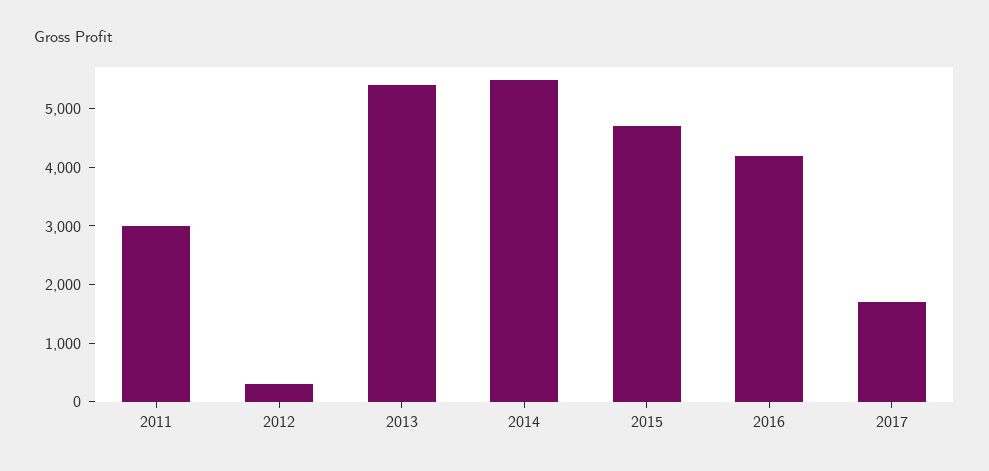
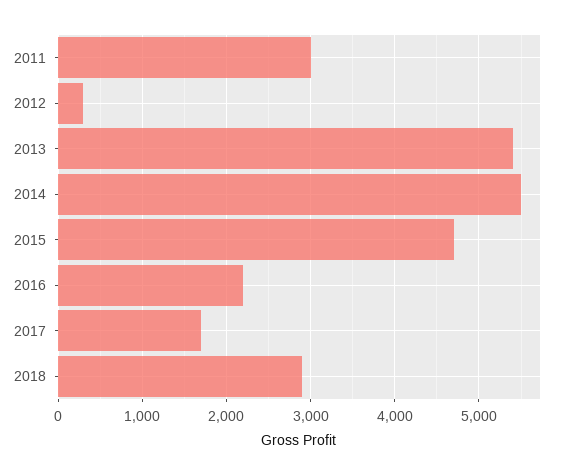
2016: 4200 -> 2200
2018: none -> 2900

